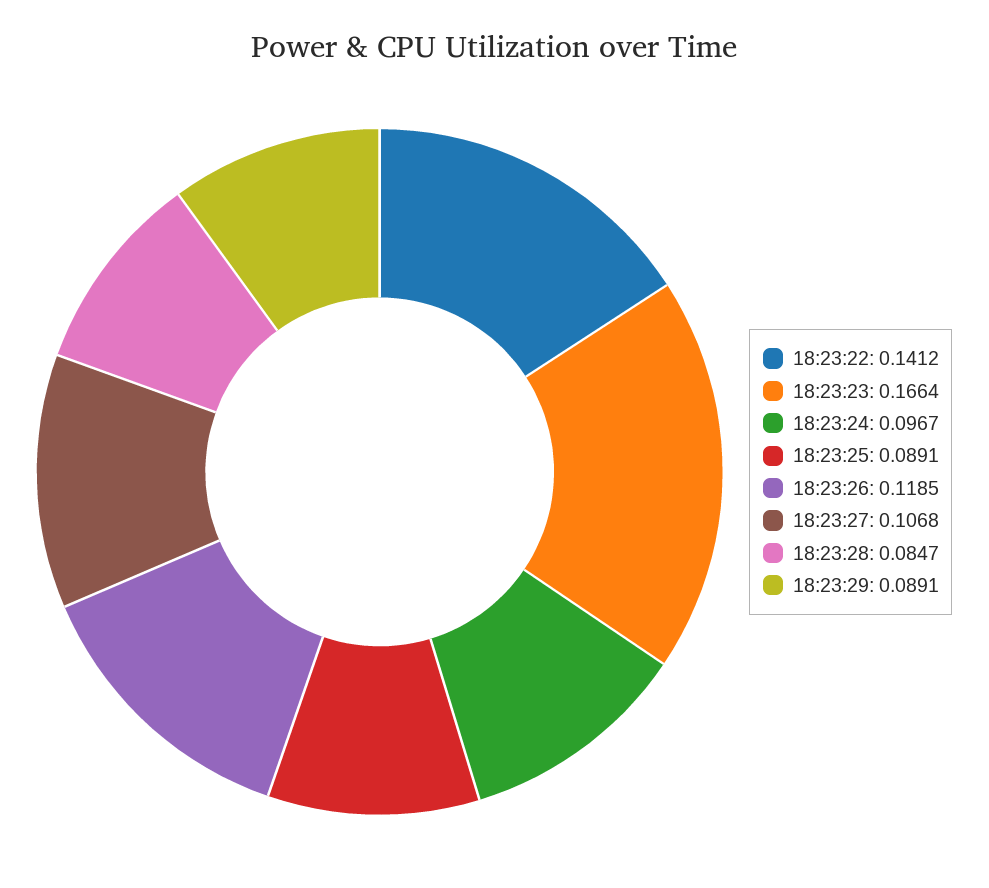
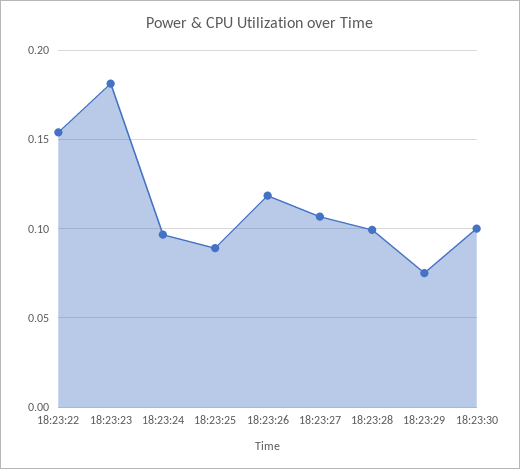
18:23:22: 0.1412 -> 0.155
18:23:23: 0.1664 -> 0.18
18:23:28: 0.0847 -> 0.1
18:23:29: 0.0891 -> 0.075
18:23:30: none -> 0.1

